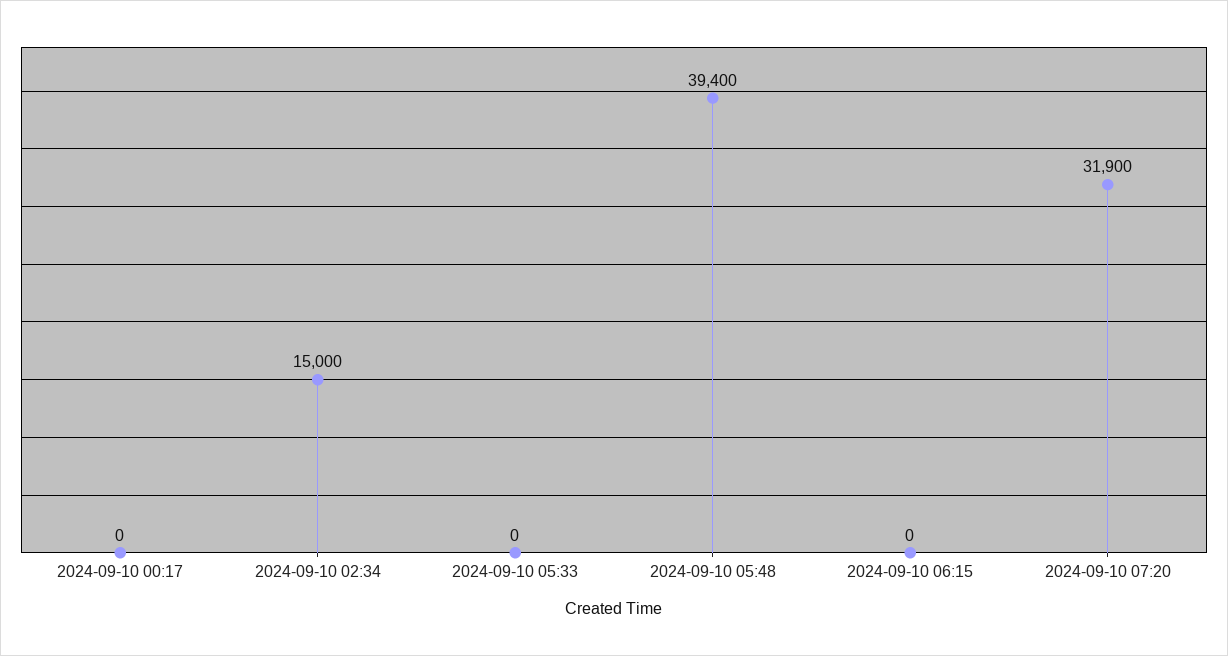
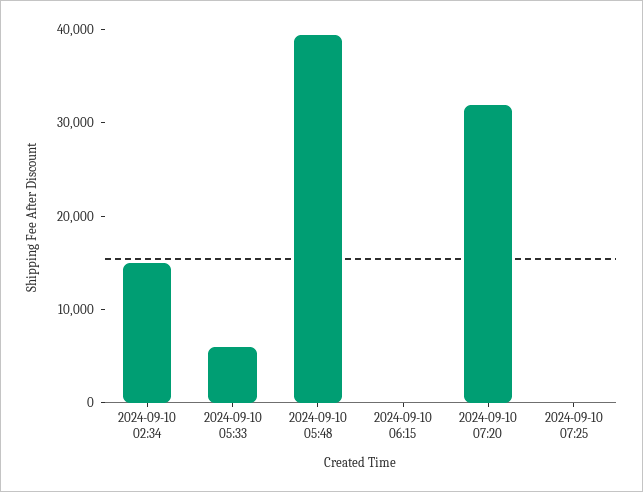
2024-09-10 00:17: 0 -> none
2024-09-10 05:33: 0 -> 6000
2024-09-10 07:25: none -> 0

